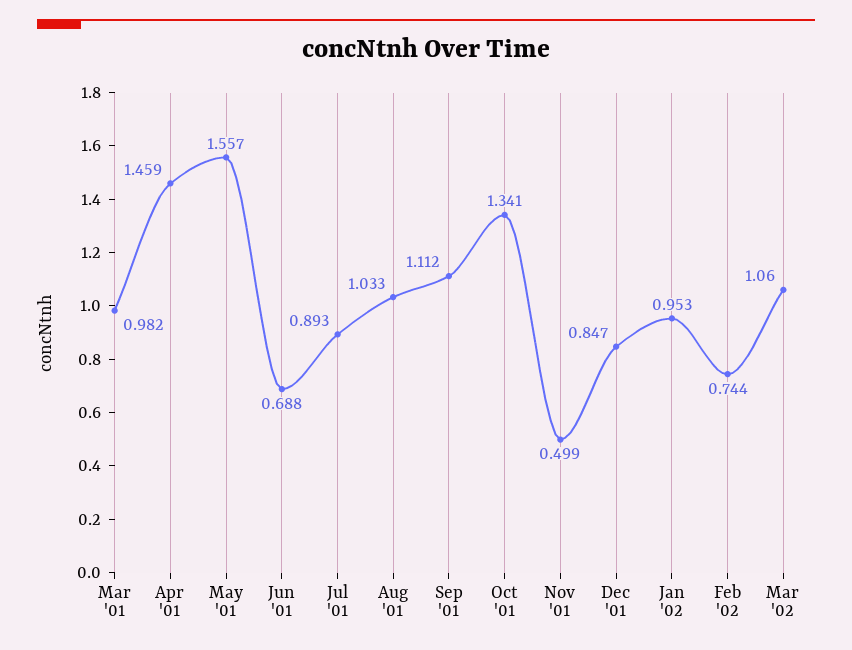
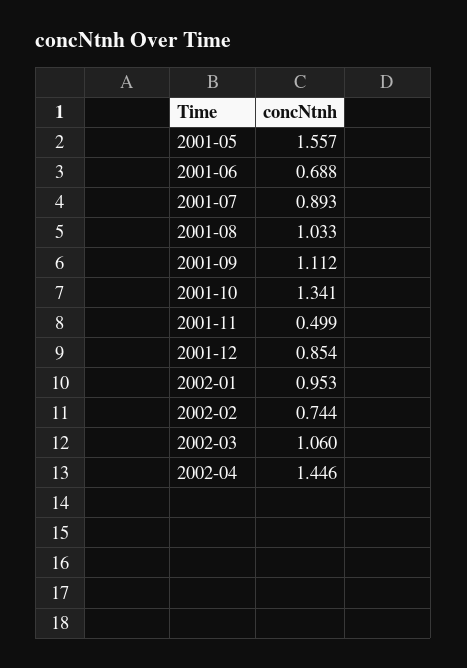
Mar '01: 0.982 -> none
Apr '01: 1.459 -> none
Dec '01: 0.847 -> 0.854
2002-04: none -> 1.446

